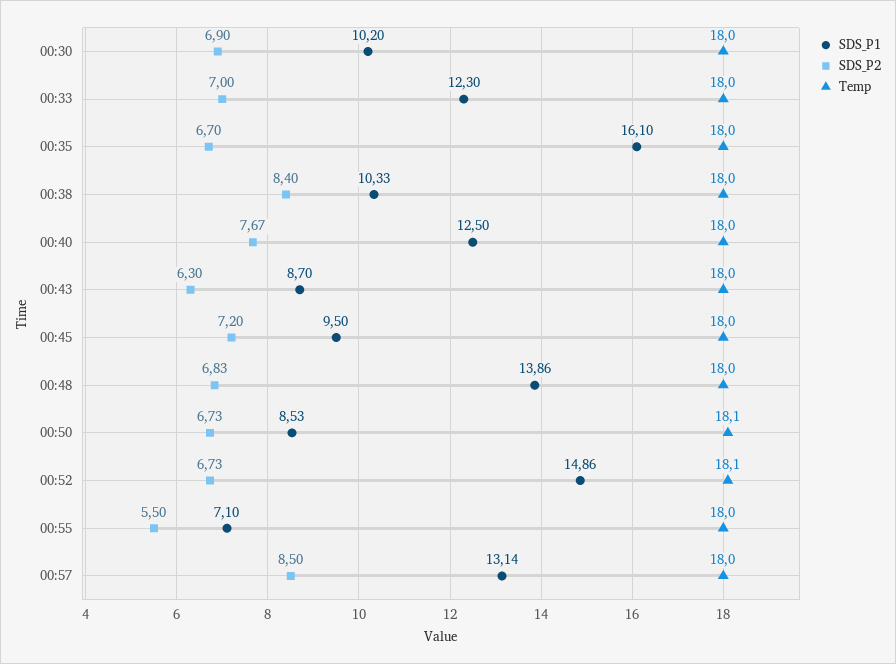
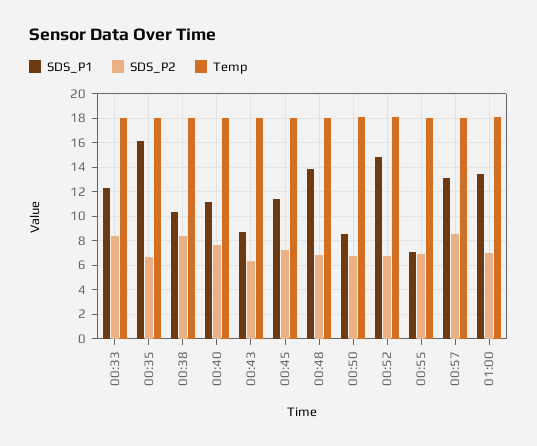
SDS_P1, 00:30: 10.2 -> none
SDS_P2, 00:30: 6.9 -> none
Temp, 00:30: 18 -> none
SDS_P2, 00:33: 7 -> 8.5
SDS_P1, 00:40: 12.5 -> 11
SDS_P1, 00:45: 9.5 -> 11.5
SDS_P2, 00:55: 5.5 -> 7
SDS_P1, 01:00: none -> 13.5
SDS_P2, 01:00: none -> 7
Temp, 01:00: none -> 18

